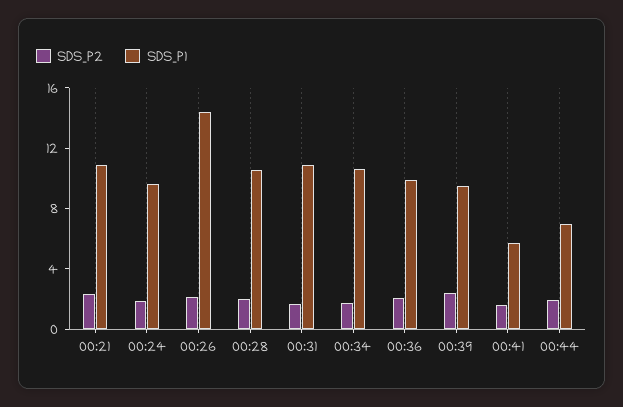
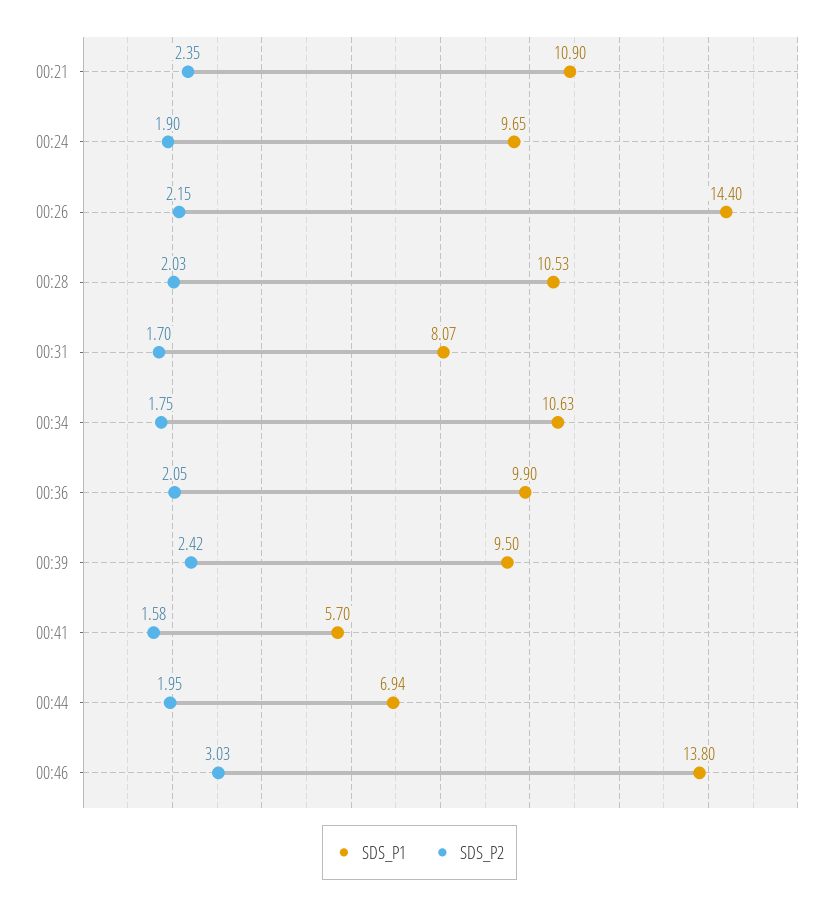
SDS_P1, 00:31: 11 -> 8.07
SDS_P1, 00:46: none -> 13.8
SDS_P2, 00:46: none -> 3.03

